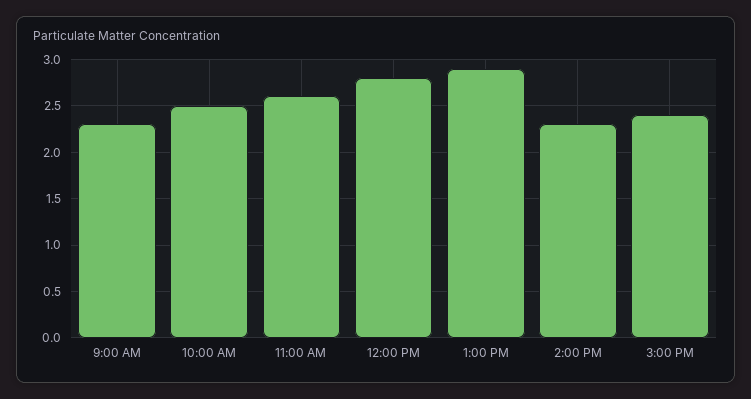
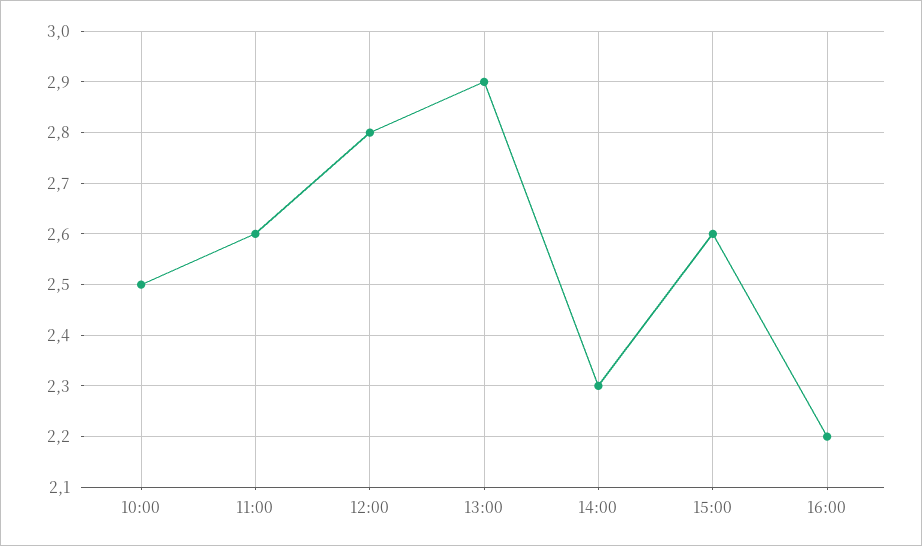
9:00 AM: 2.3 -> none
3:00 PM: 2.4 -> 2.6
16:00: none -> 2.2

